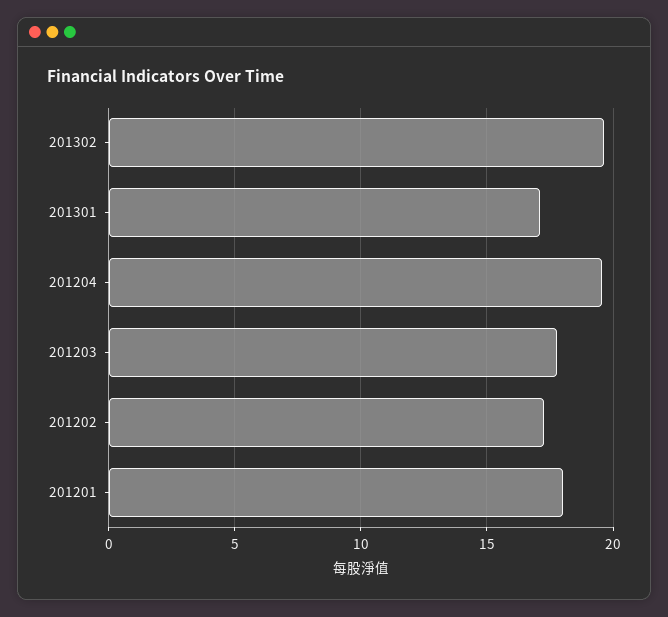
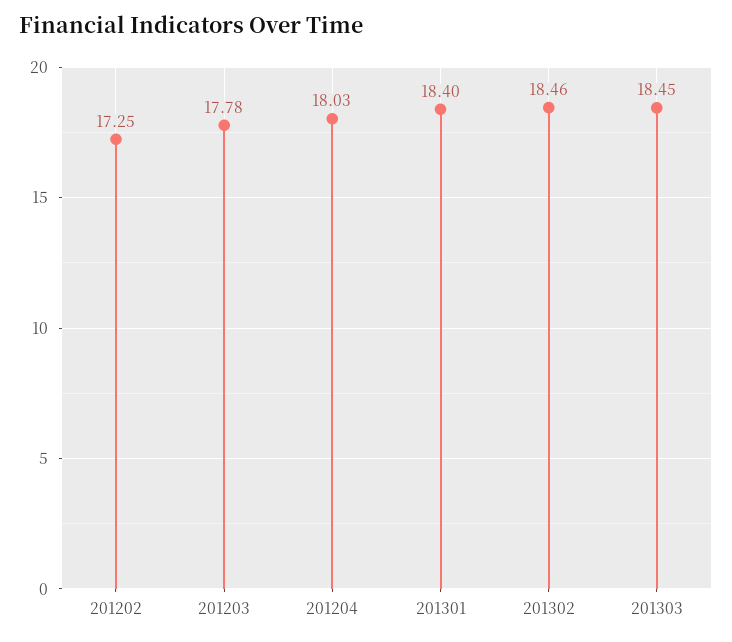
201302: 19.5 -> 18.46
201301: 17 -> 18.4
201204: 19.5 -> 18.03
201201: 18 -> none
201303: none -> 18.45

